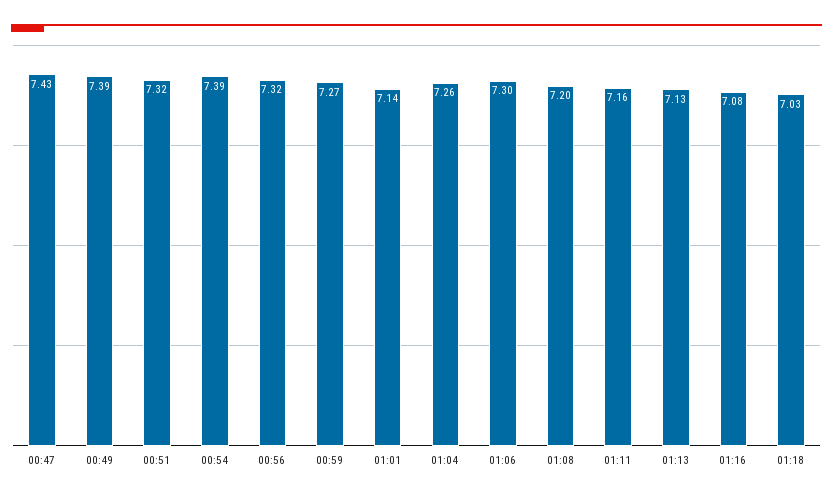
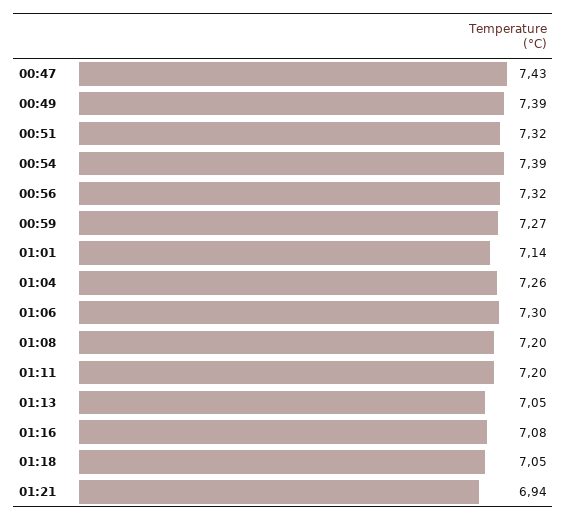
01:11: 7.16 -> 7.2
01:13: 7.13 -> 7.05
01:18: 7.03 -> 7.05
01:21: none -> 6.94

